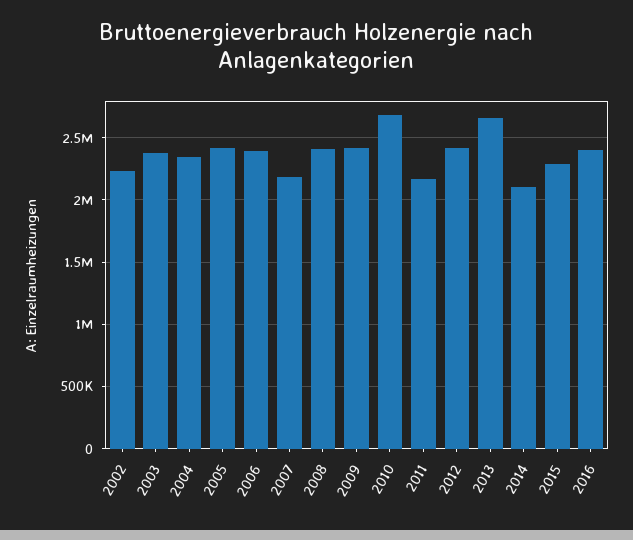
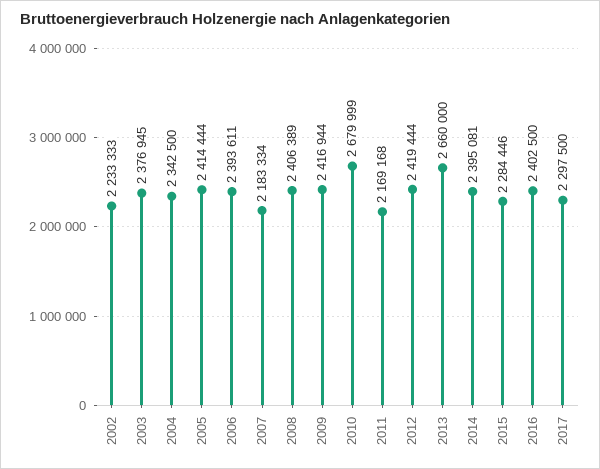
2014: 2100000 -> 2395081
2017: none -> 2297500

